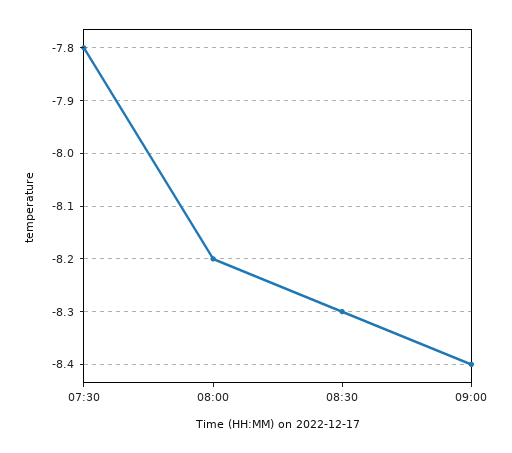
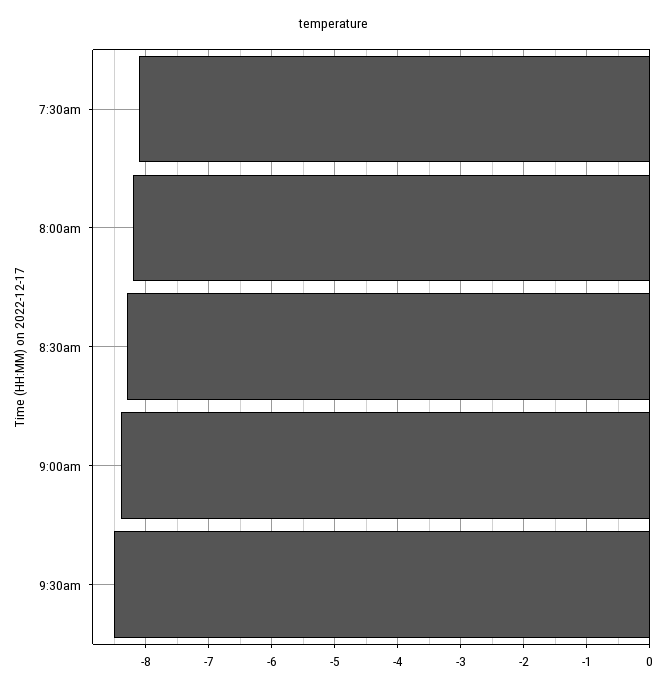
07:30: -7.8 -> -8.1
9:30am: none -> -8.5

